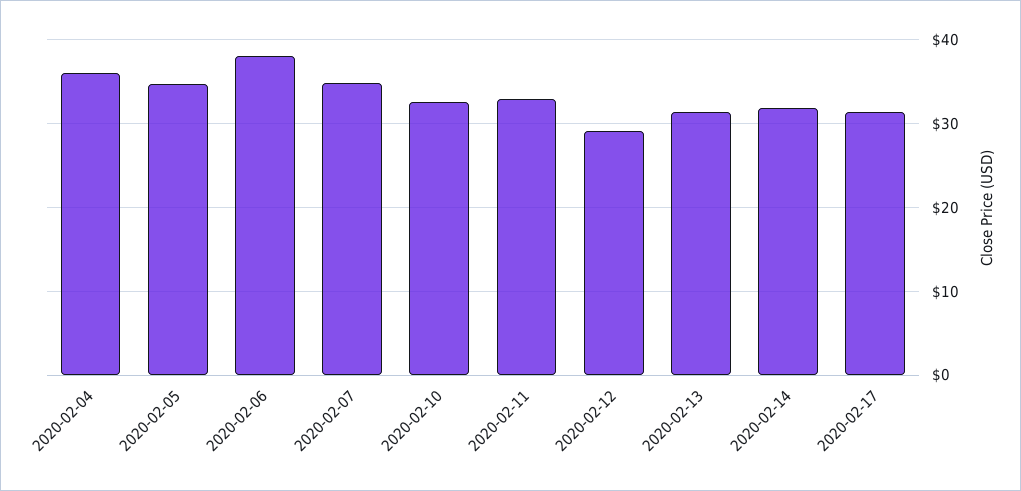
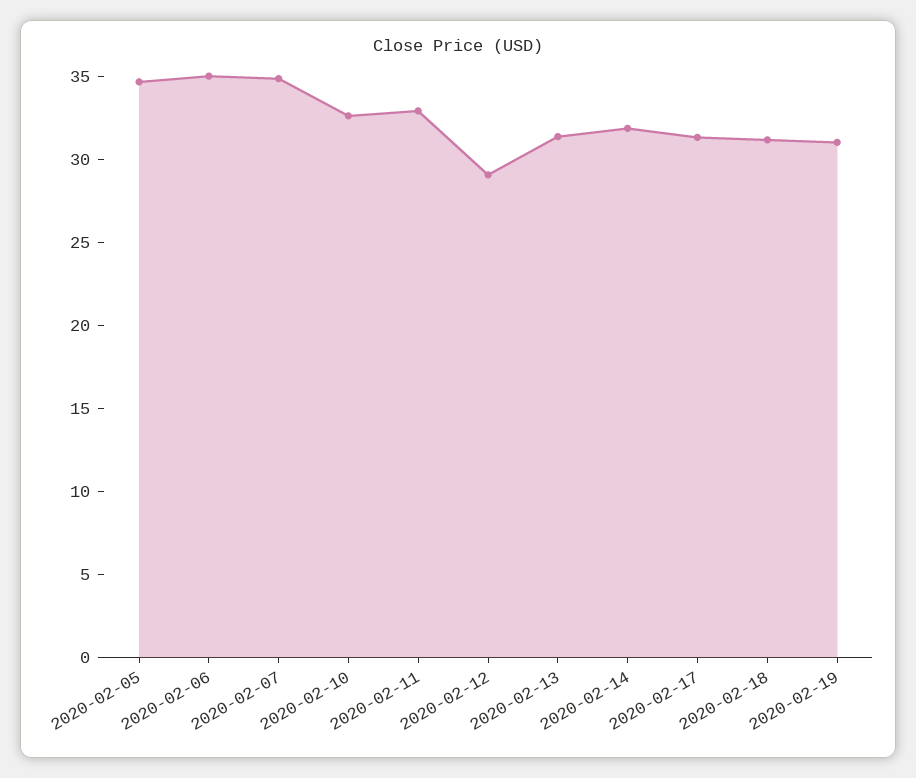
2020-02-04: 36 -> none
2020-02-06: 38 -> 35
2020-02-18: none -> 31
2020-02-19: none -> 31

